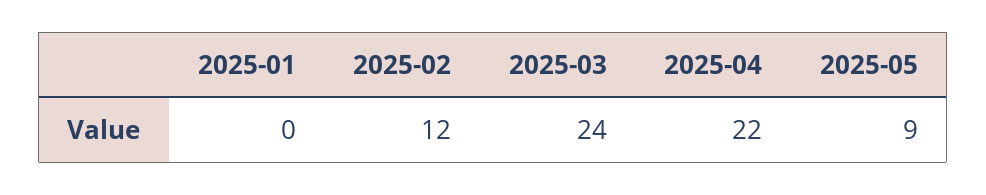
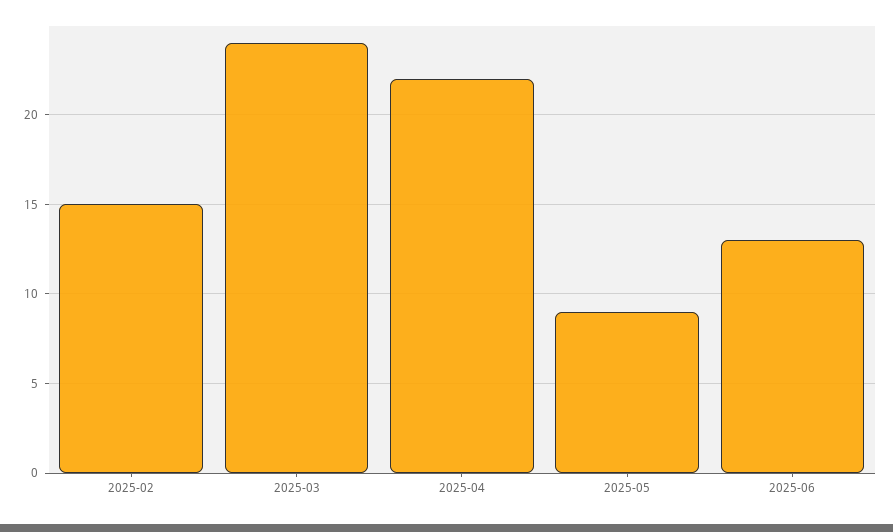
2025-01: 0 -> none
2025-02: 12 -> 15
2025-06: none -> 13

